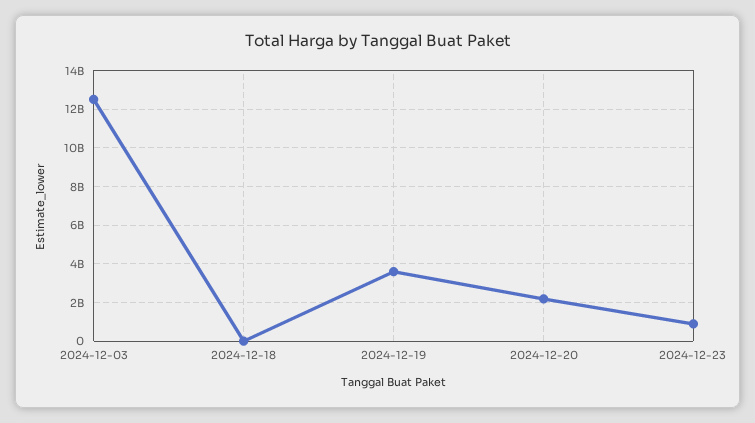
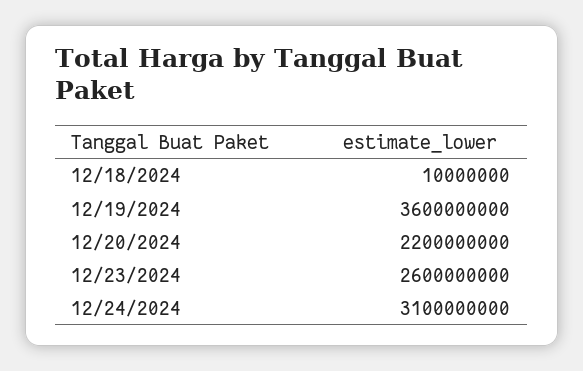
2024-12-03: 12500000000 -> none
2024-12-23: 1000000000 -> 2600000000
12/24/2024: none -> 3100000000

